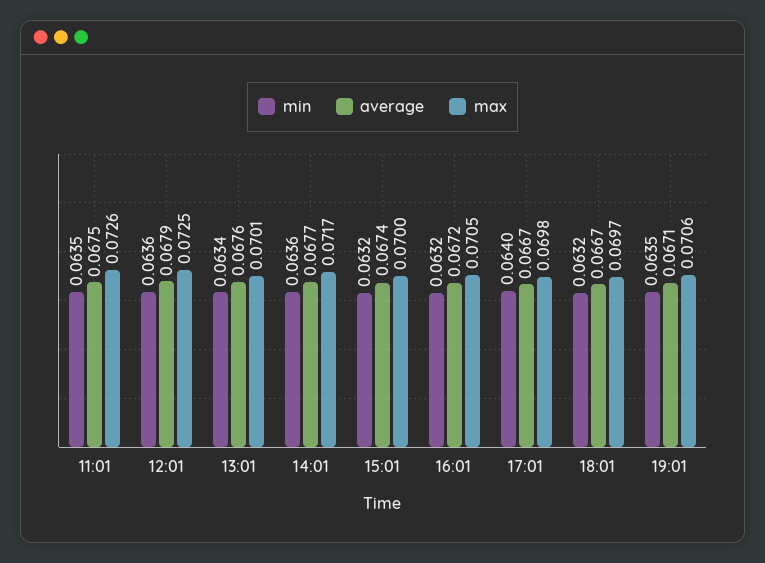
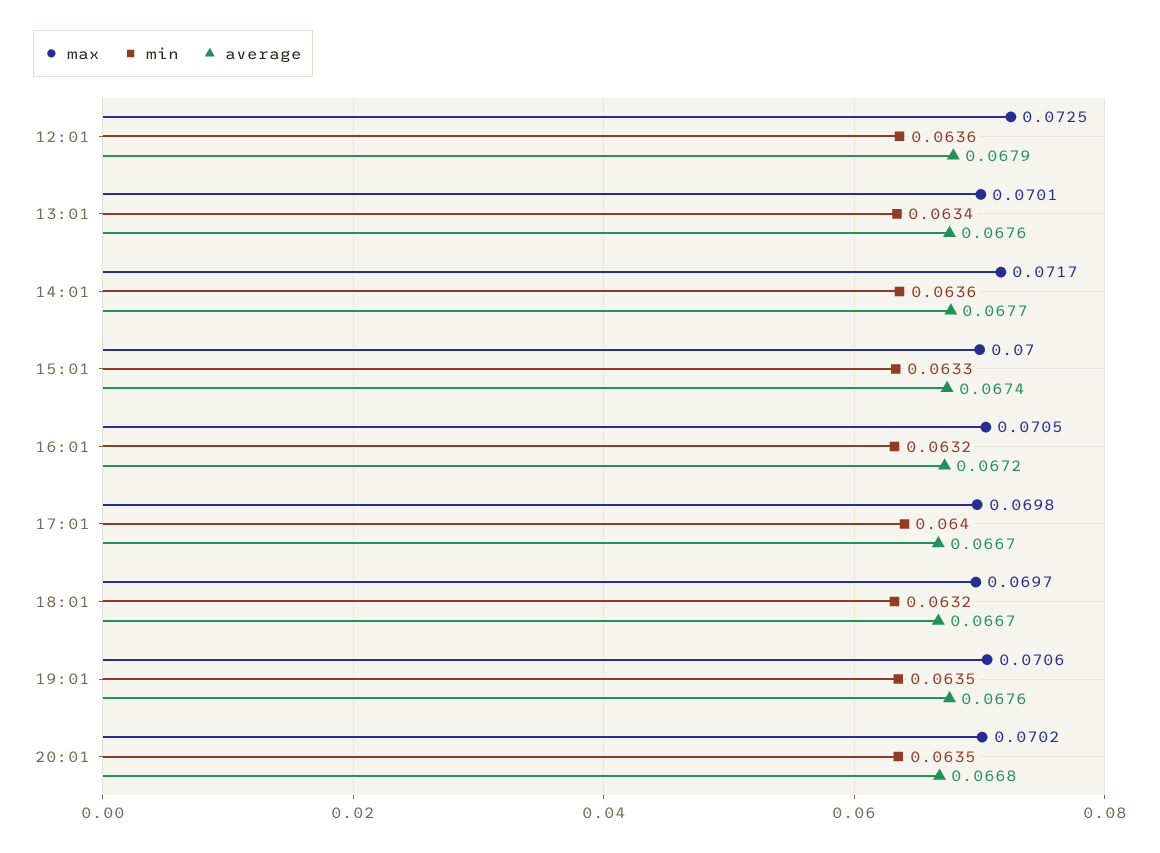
min, 11:01: 0.0635 -> none
average, 11:01: 0.0675 -> none
max, 11:01: 0.0726 -> none
min, 15:01: 0.0632 -> 0.0633
average, 19:01: 0.0671 -> 0.0676
max, 20:01: none -> 0.0702
min, 20:01: none -> 0.0635
average, 20:01: none -> 0.0668

